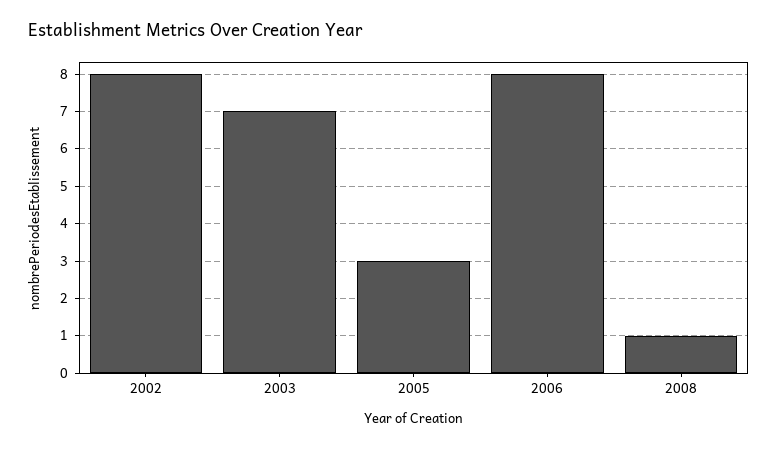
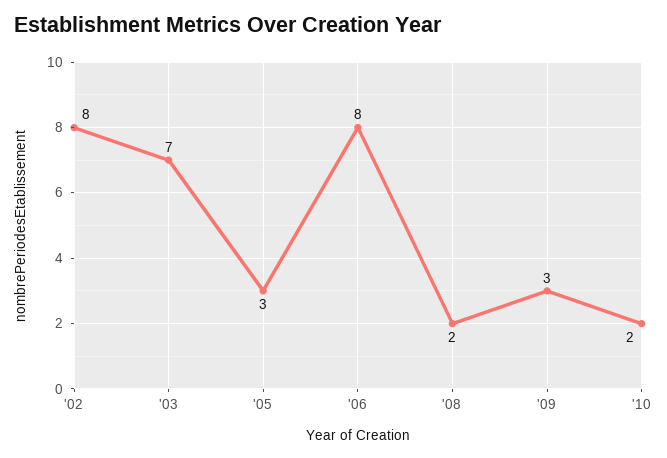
2008: 1 -> 2
'09: none -> 3
'10: none -> 2

